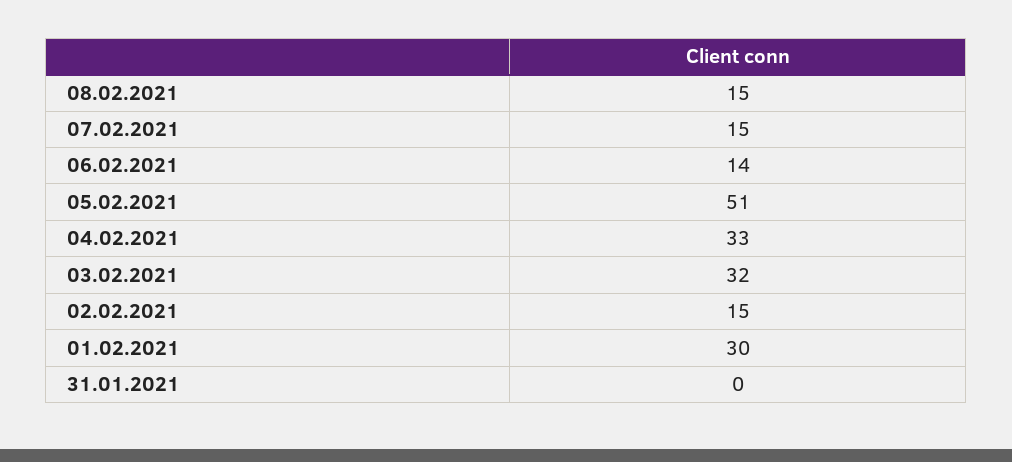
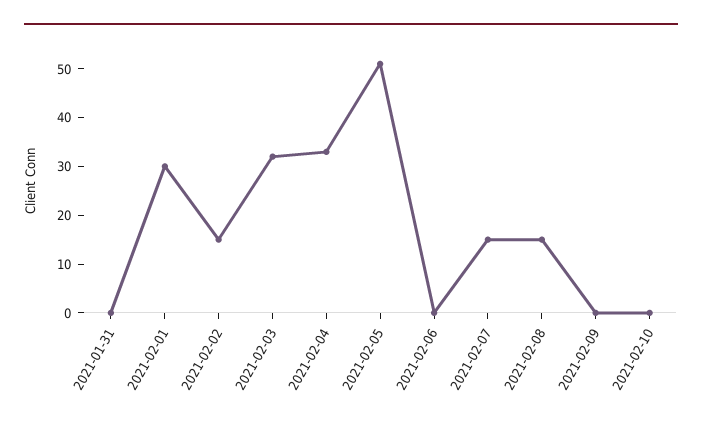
06.02.2021: 14 -> 0
2021-02-09: none -> 0
2021-02-10: none -> 0

